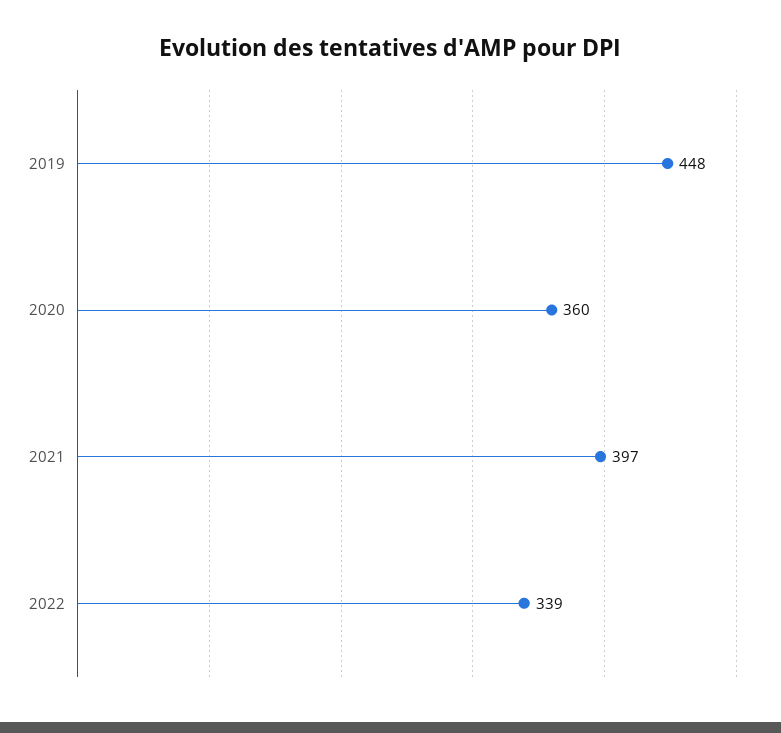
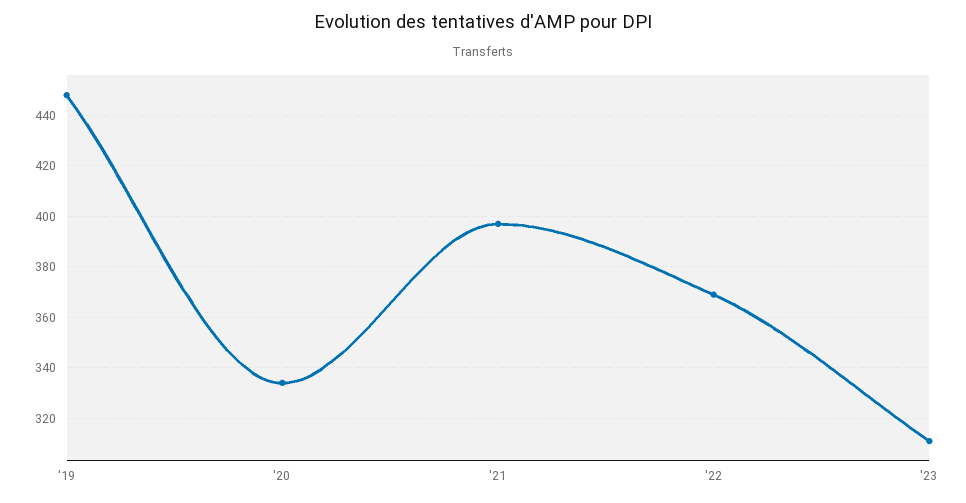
2020: 360 -> 335
2022: 339 -> 370
'23: none -> 310

